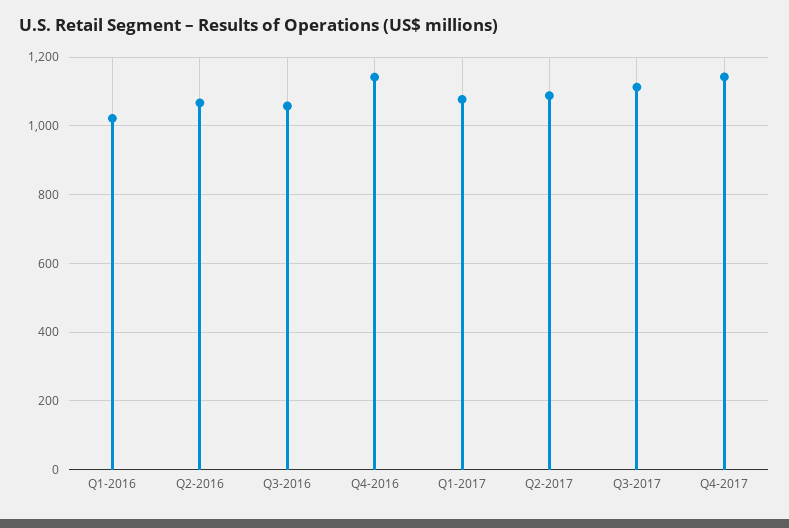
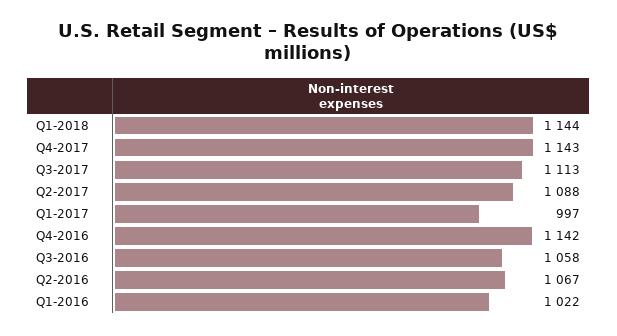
Q1-2017: 1080 -> 997
Q1-2018: none -> 1144

